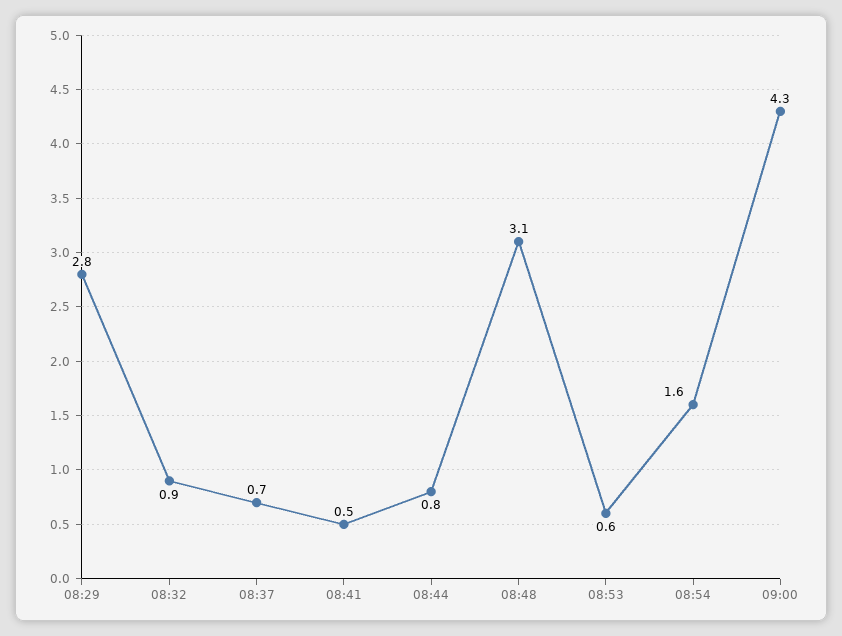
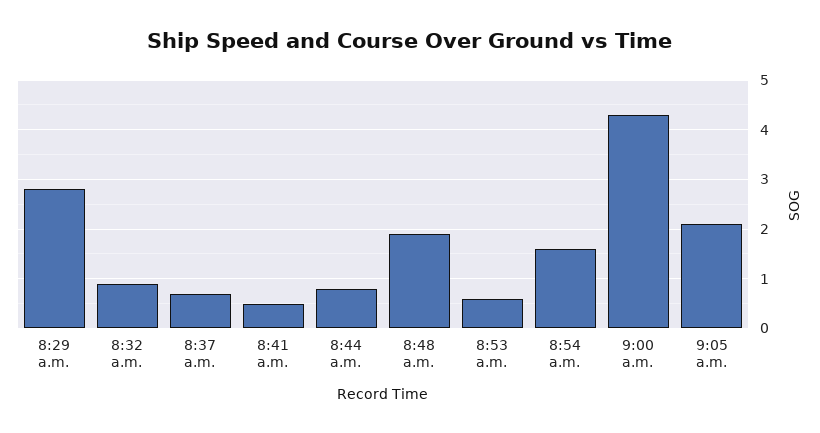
08:48: 3.1 -> 2
9:05 a.m.: none -> 2

